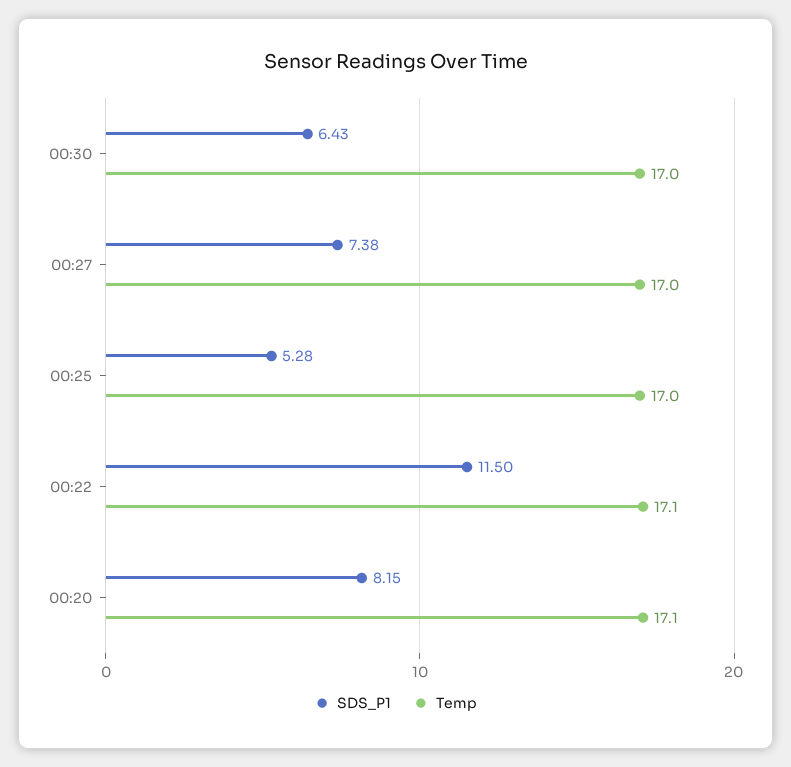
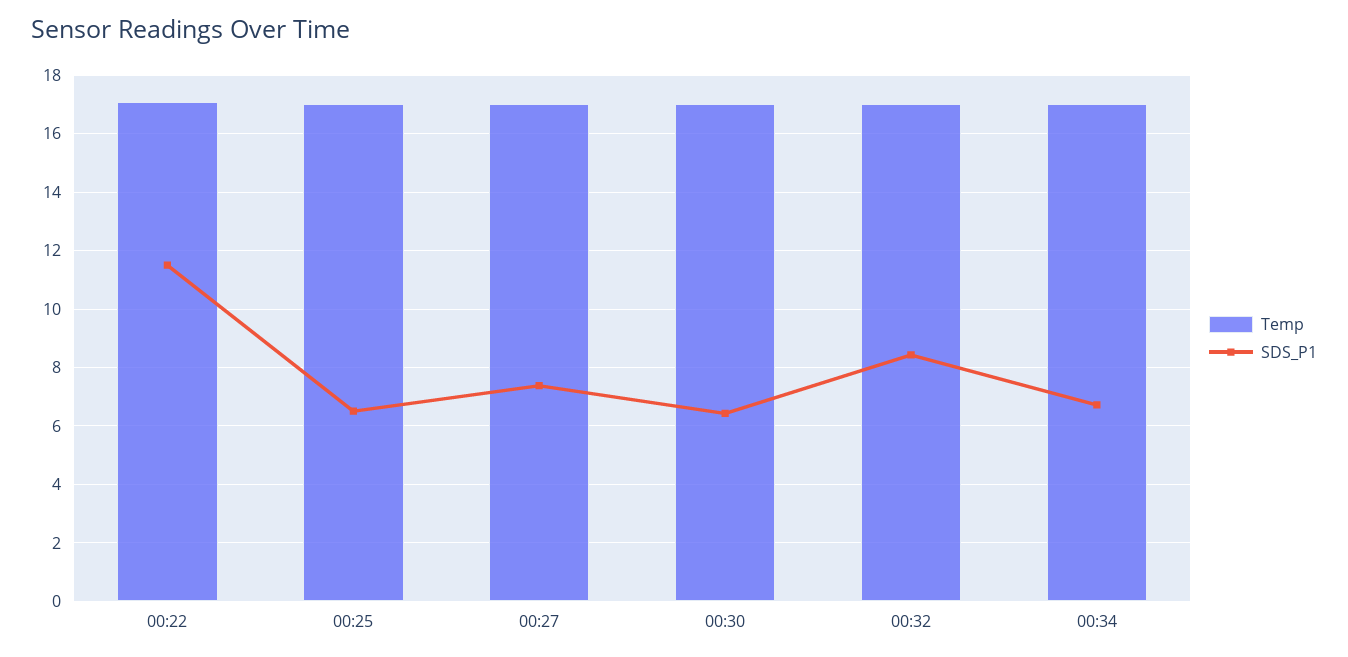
SDS_P1, 00:25: 5.28 -> 6.5
SDS_P1, 00:20: 8.15 -> none
Temp, 00:20: 17.1 -> none
Temp, 00:32: none -> 17
SDS_P1, 00:32: none -> 8.5
Temp, 00:34: none -> 17
SDS_P1, 00:34: none -> 6.75

